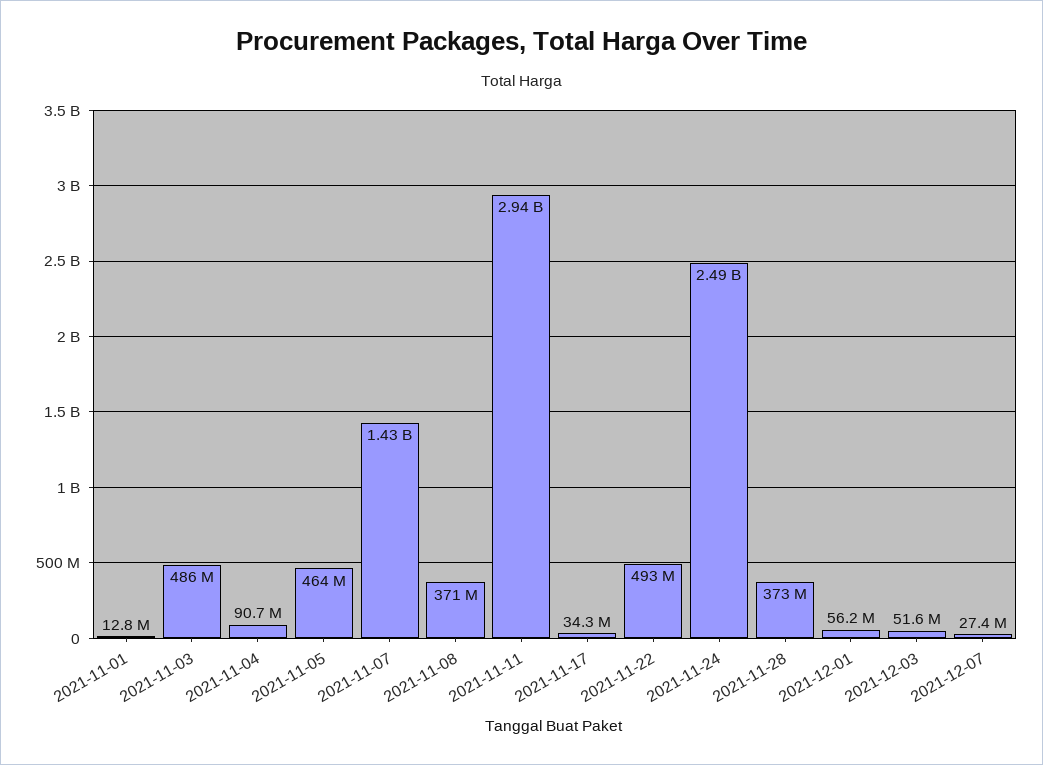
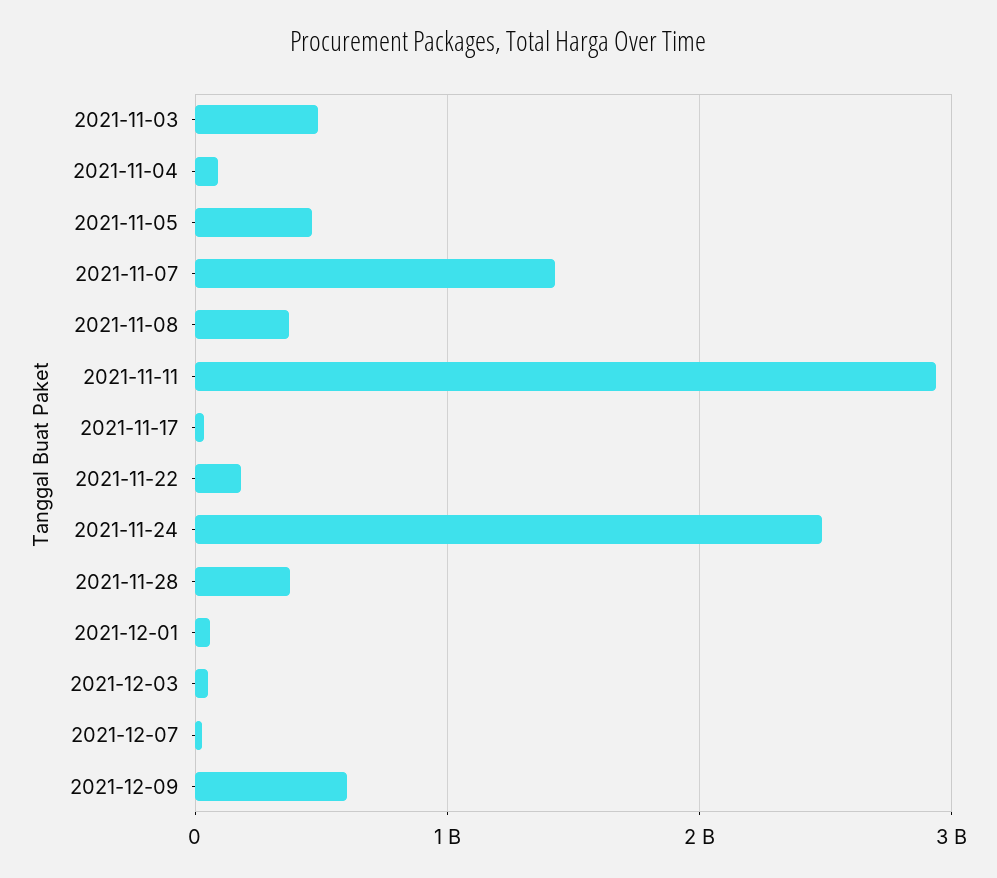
2021-11-01: 12800000 -> none
2021-11-22: 493000000 -> 200000000
2021-12-09: none -> 600000000

